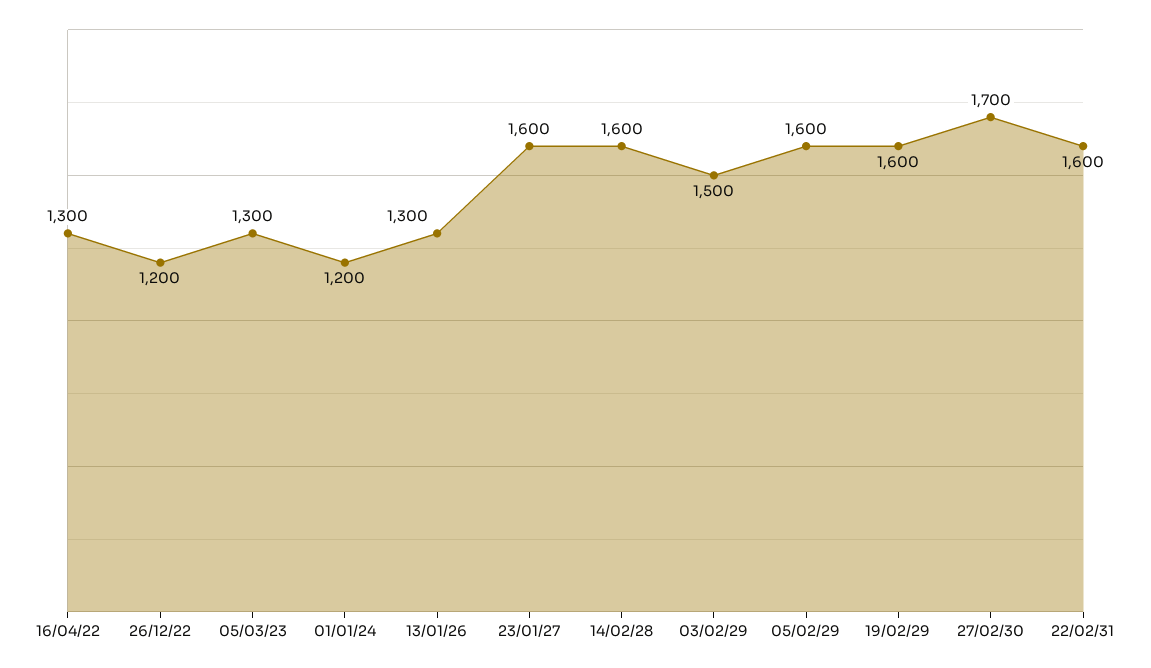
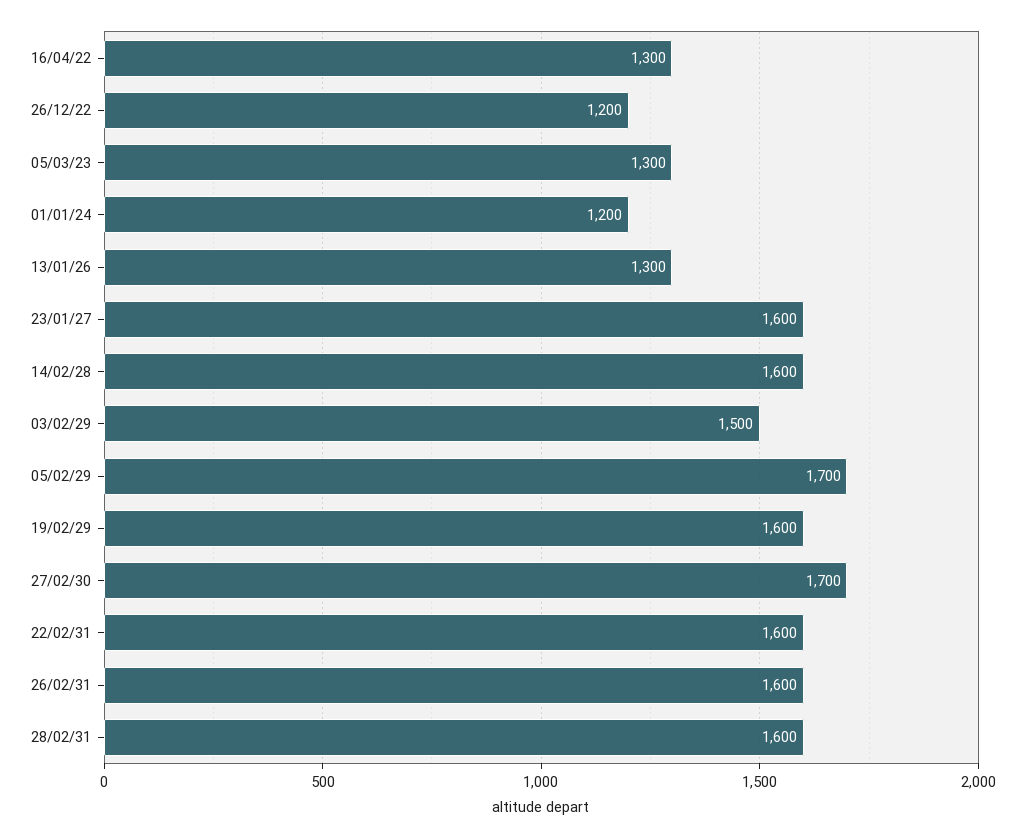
05/02/29: 1600 -> 1700
26/02/31: none -> 1600
28/02/31: none -> 1600

